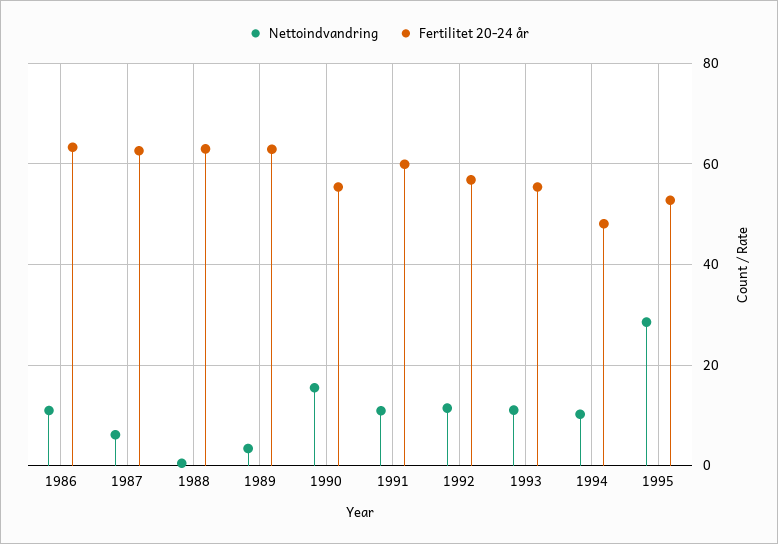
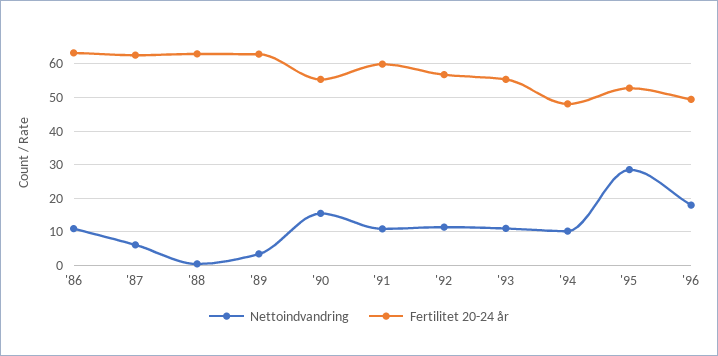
Nettoindvandring, '96: none -> 18
Fertilitet 20-24 år, '96: none -> 50

